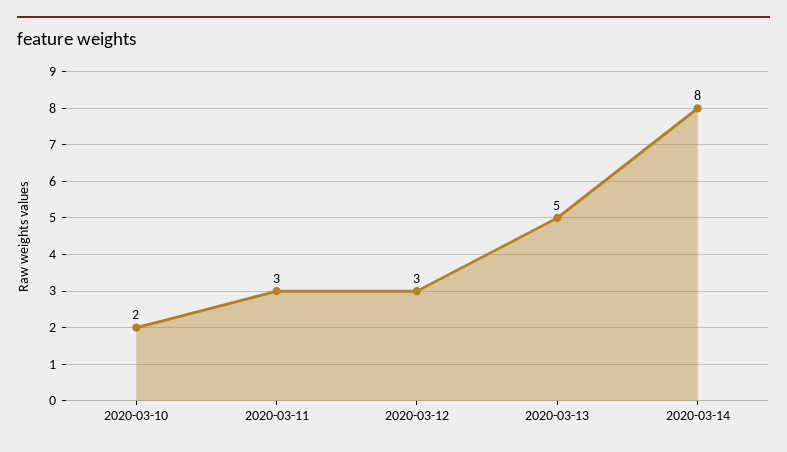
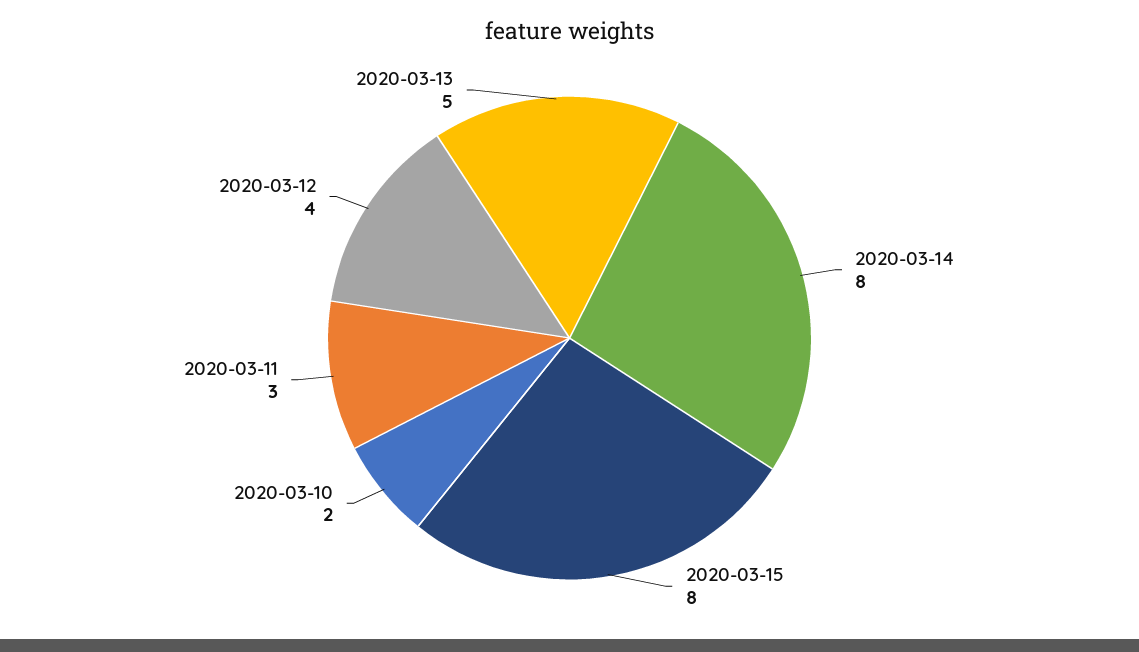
2020-03-12: 3 -> 4
2020-03-15: none -> 8

